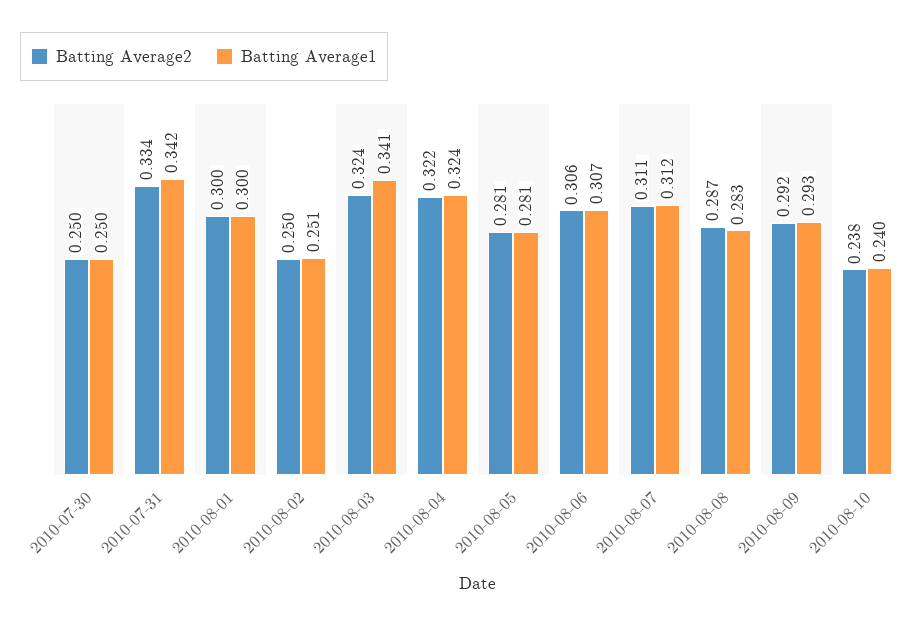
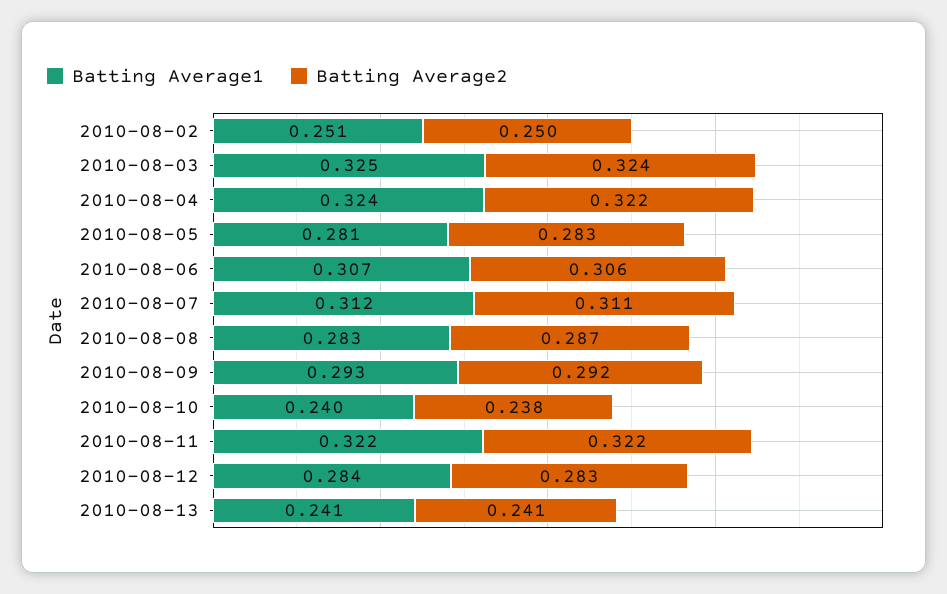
Batting Average2, 2010-07-30: 0.25 -> none
Batting Average1, 2010-07-30: 0.25 -> none
Batting Average2, 2010-07-31: 0.334 -> none
Batting Average1, 2010-07-31: 0.342 -> none
Batting Average2, 2010-08-01: 0.3 -> none
Batting Average1, 2010-08-01: 0.3 -> none
Batting Average1, 2010-08-03: 0.341 -> 0.325
Batting Average2, 2010-08-05: 0.281 -> 0.283
Batting Average1, 2010-08-11: none -> 0.322
Batting Average2, 2010-08-11: none -> 0.322
Batting Average1, 2010-08-12: none -> 0.284
Batting Average2, 2010-08-12: none -> 0.283
Batting Average1, 2010-08-13: none -> 0.241
Batting Average2, 2010-08-13: none -> 0.241

